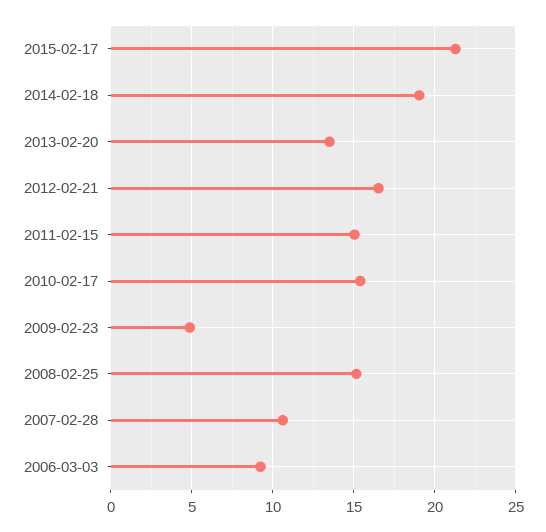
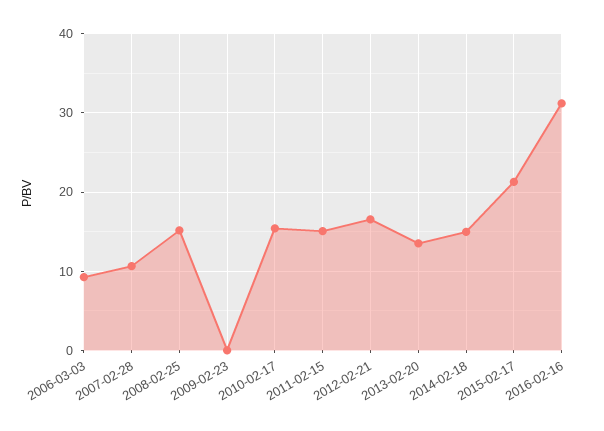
2014-02-18: 19 -> 15
2009-02-23: 5 -> 0
2016-02-16: none -> 31

